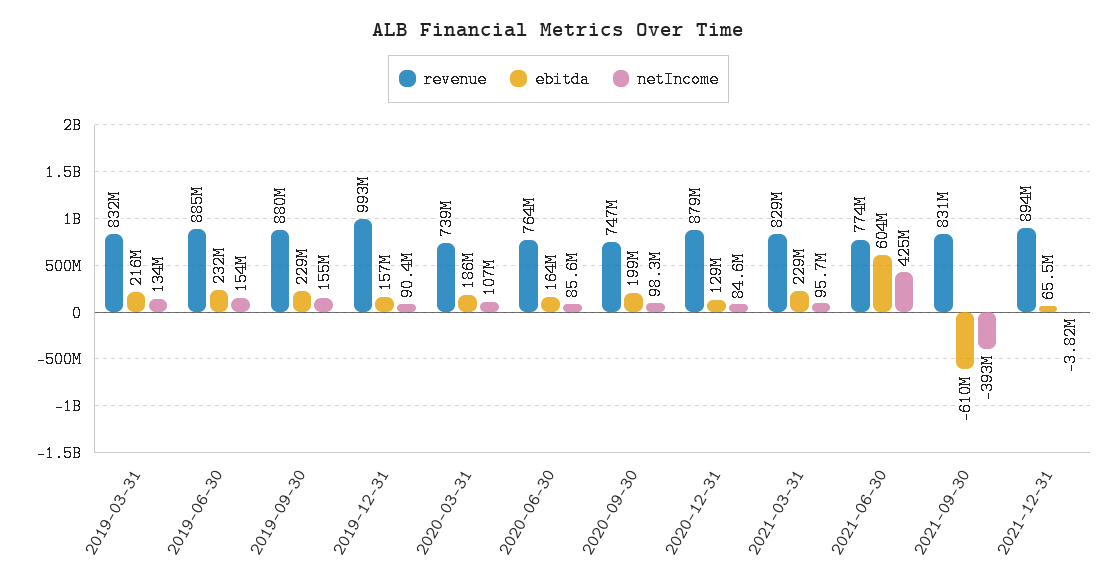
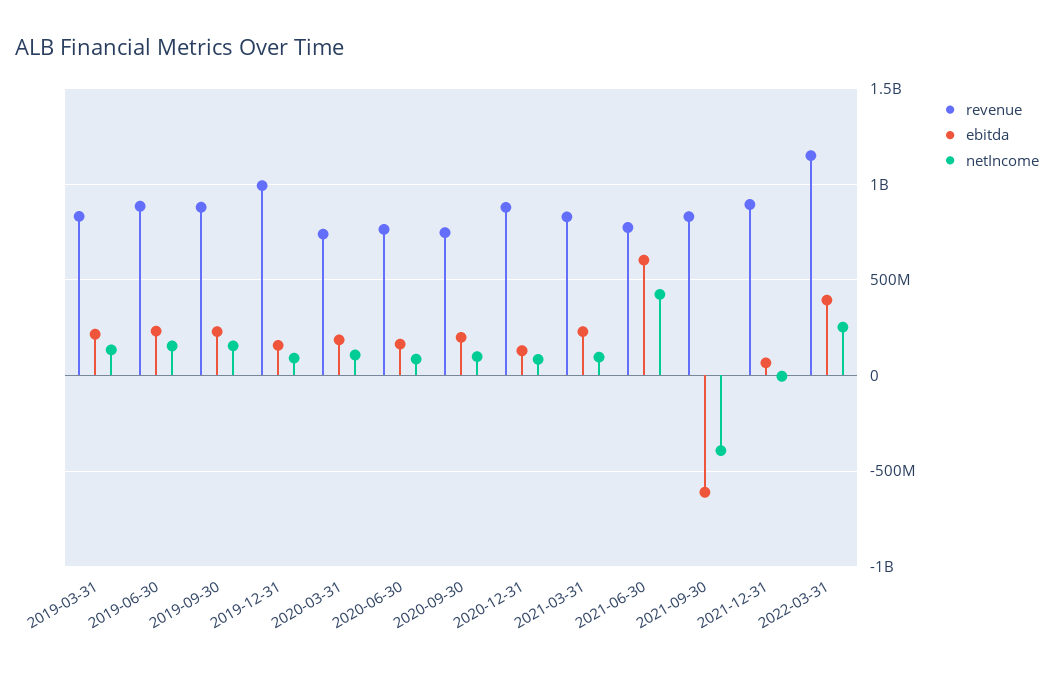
revenue, 2022-03-31: none -> 1150000000
ebitda, 2022-03-31: none -> 400000000
netIncome, 2022-03-31: none -> 250000000

